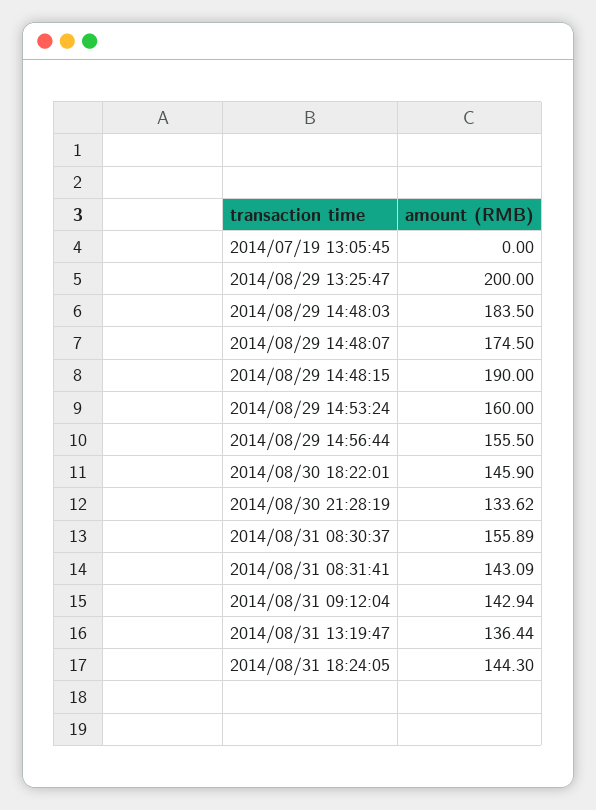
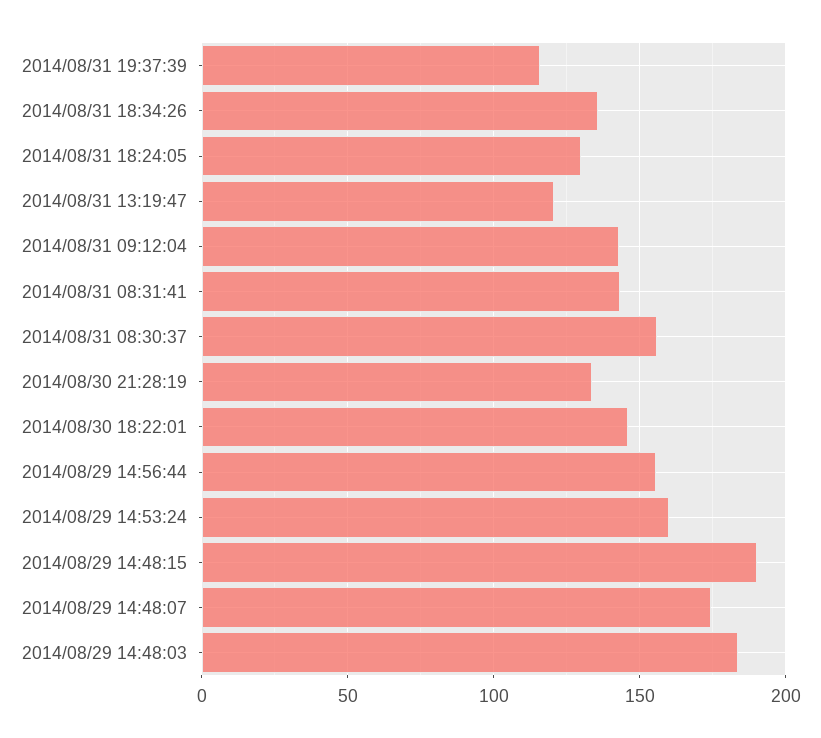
2014/07/19 13:05:45: 0 -> none
2014/08/29 13:25:47: 200 -> none
2014/08/31 13:19:47: 136.44 -> 120
2014/08/31 18:24:05: 144.3 -> 130
2014/08/31 19:37:39: none -> 115
2014/08/31 18:34:26: none -> 135

